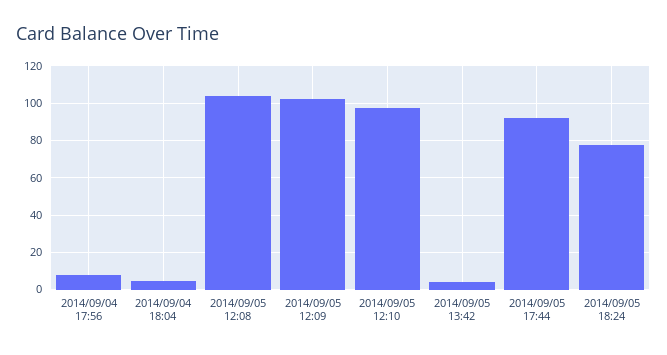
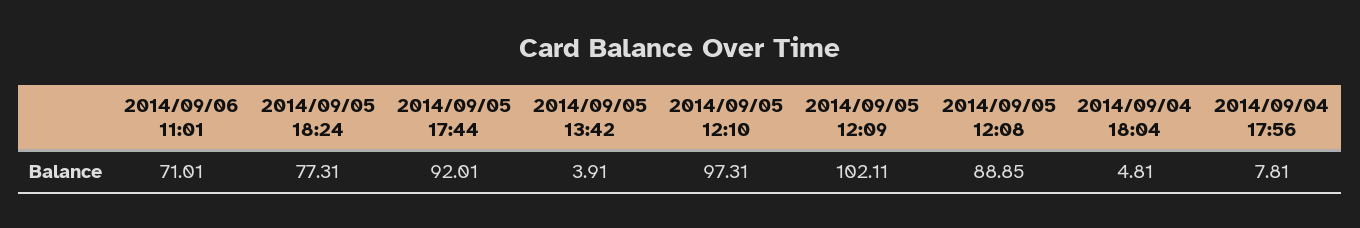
2014/09/05 12:08: 105 -> 88.85
2014/09/06 11:01: none -> 71.01

